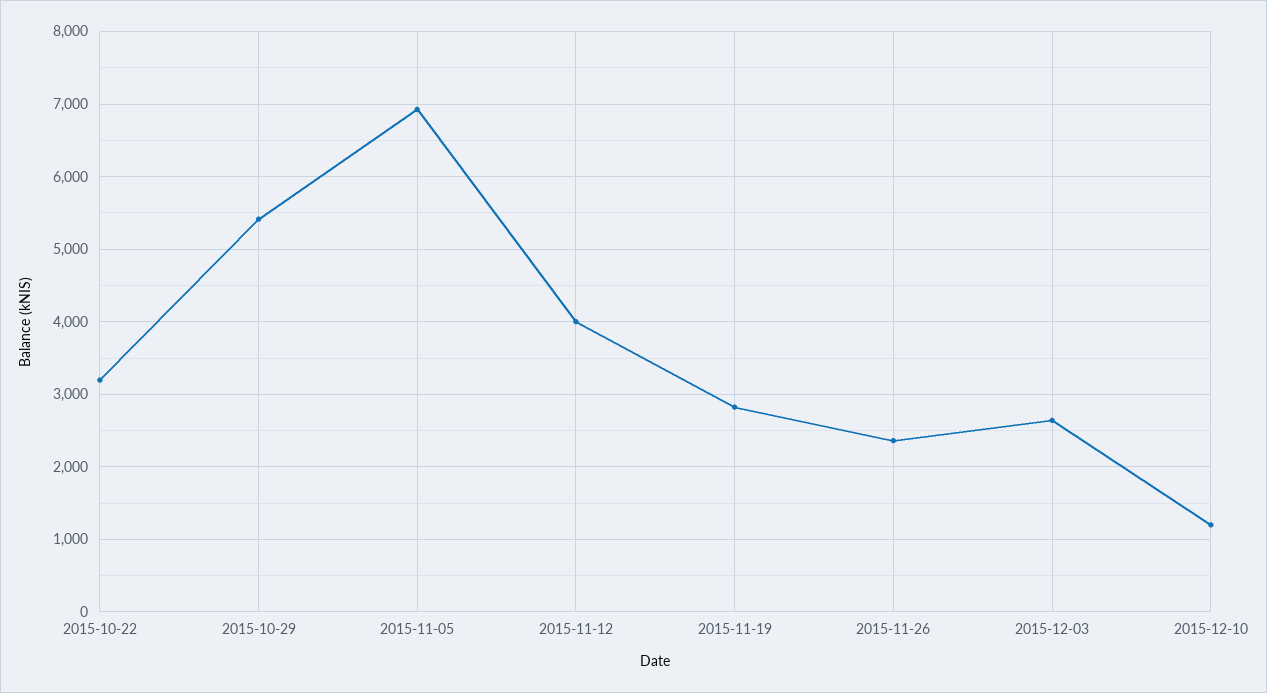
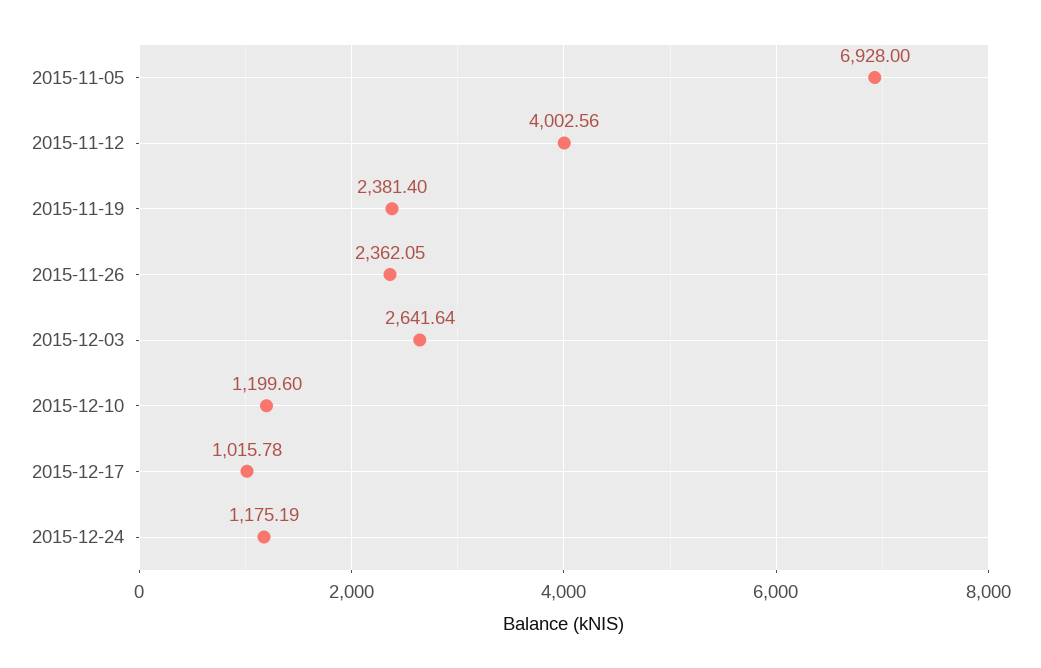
2015-10-22: 3200 -> none
2015-10-29: 5400 -> none
2015-11-19: 2800 -> 2381.4
2015-12-17: none -> 1015.78
2015-12-24: none -> 1175.19

